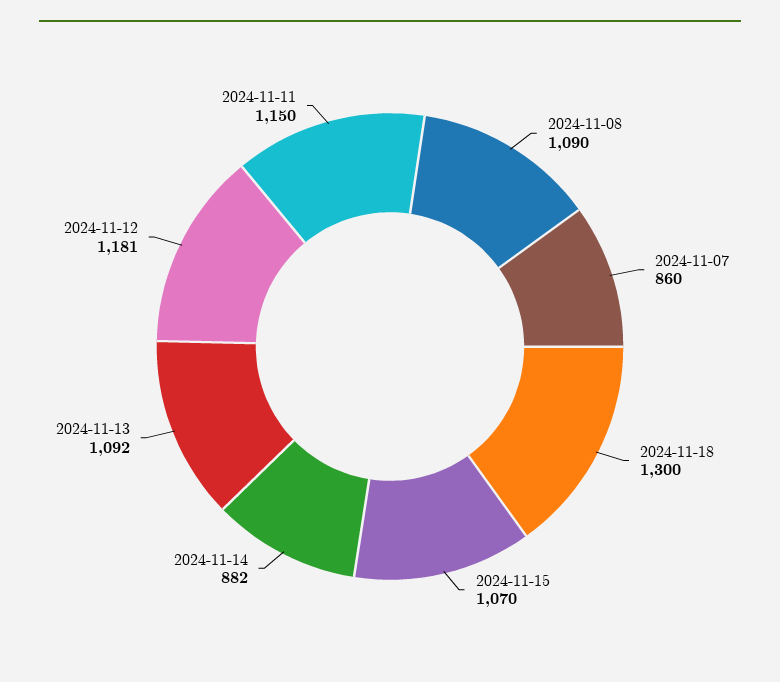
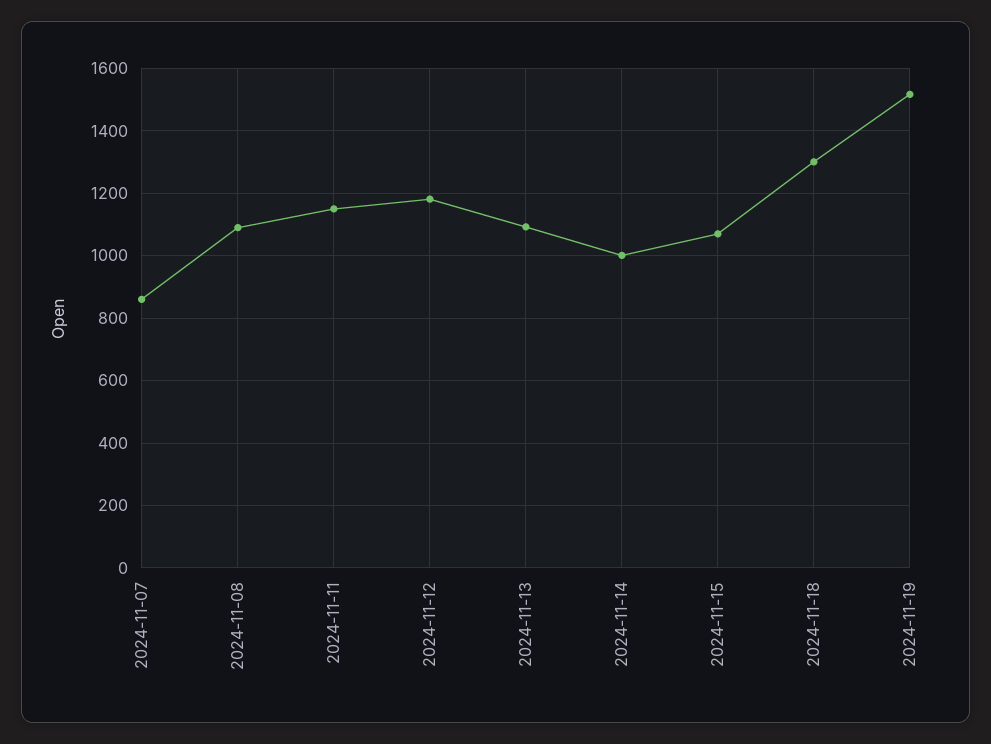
2024-11-14: 882 -> 1000
2024-11-19: none -> 1520

